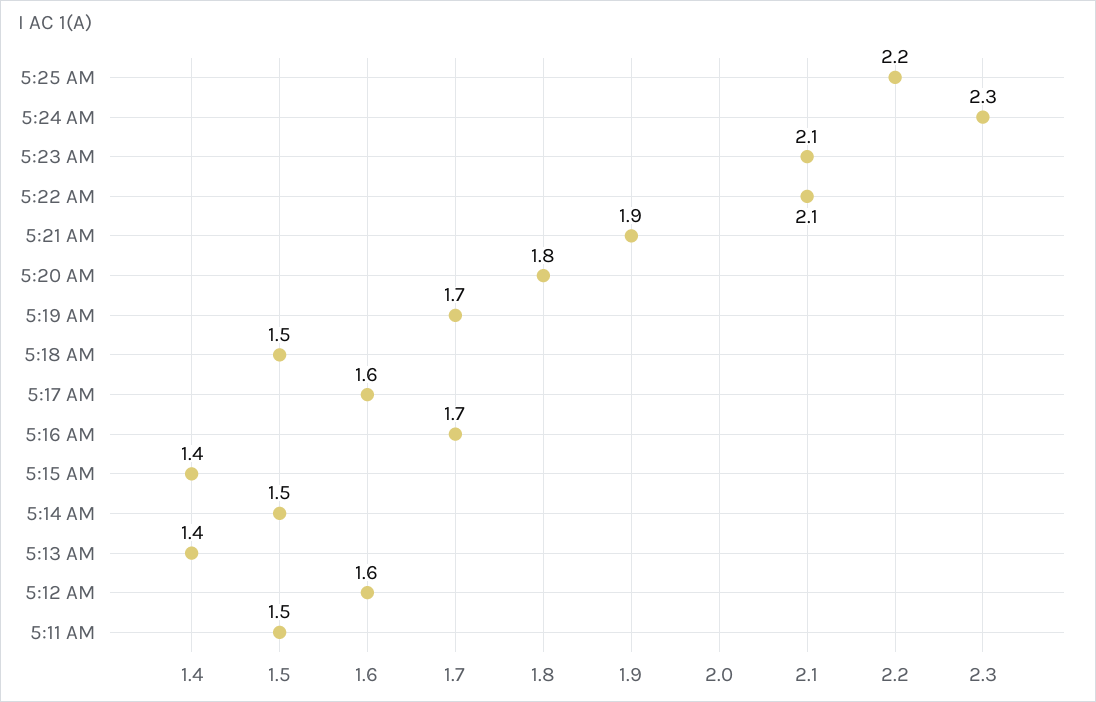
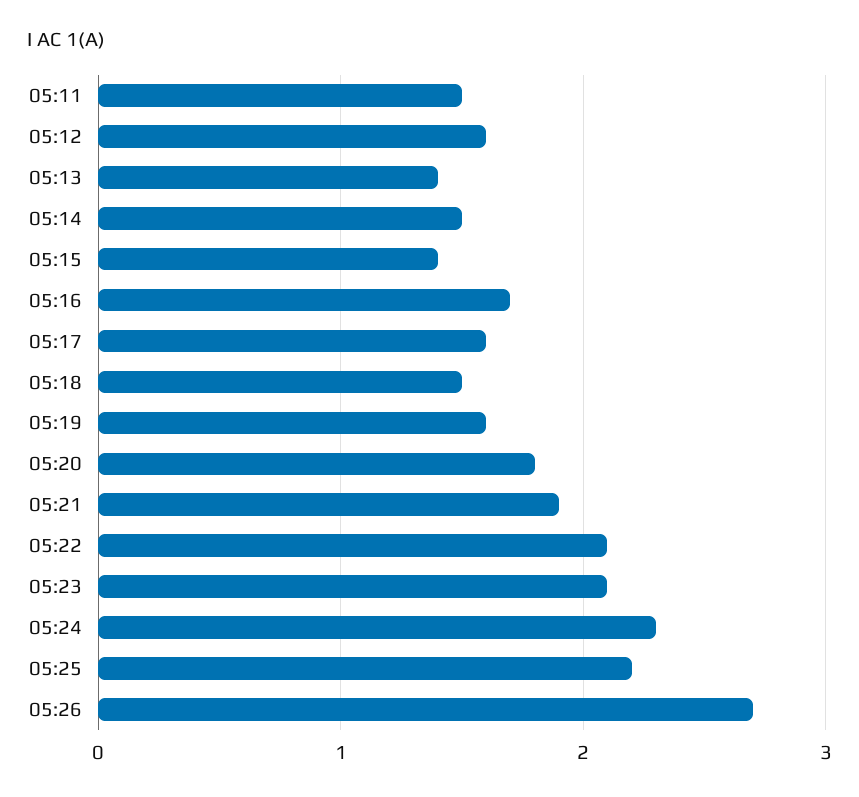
5:19 AM: 1.7 -> 1.6
05:26: none -> 2.7

